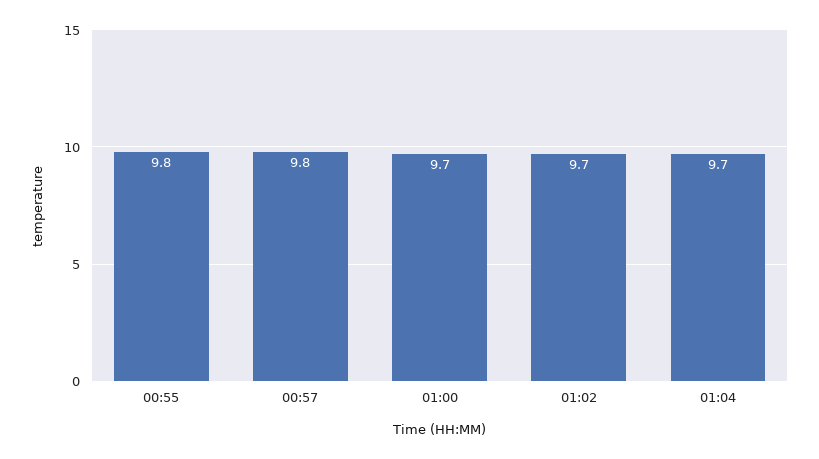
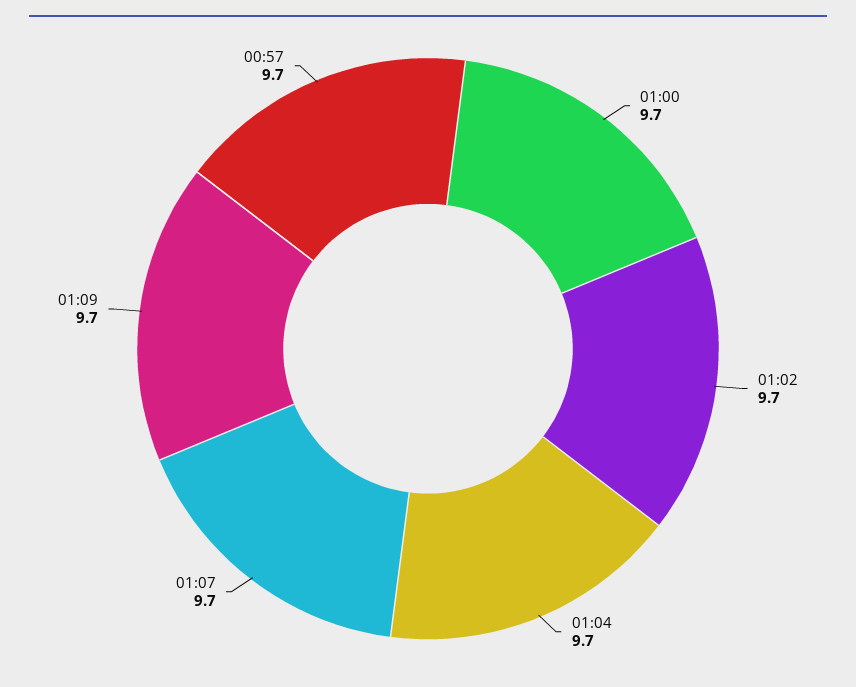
00:55: 9.8 -> none
00:57: 9.8 -> 9.7
01:07: none -> 9.7
01:09: none -> 9.7

